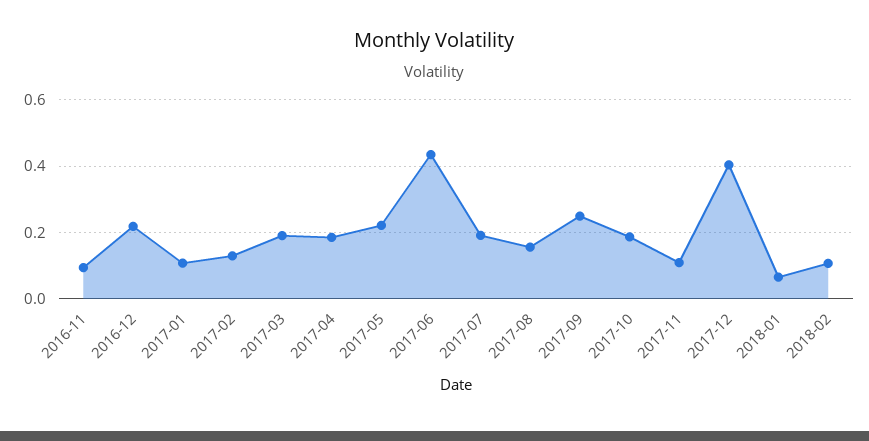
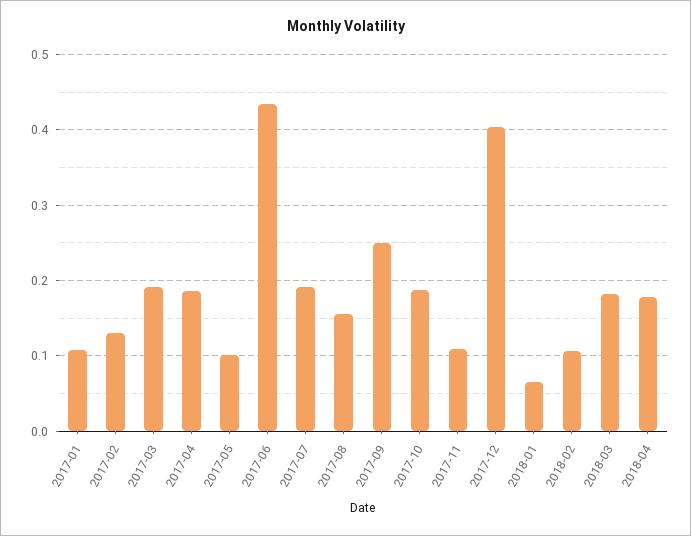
2016-11: 0.1 -> none
2016-12: 0.22 -> none
2017-05: 0.22 -> 0.1
2018-03: none -> 0.18
2018-04: none -> 0.18

